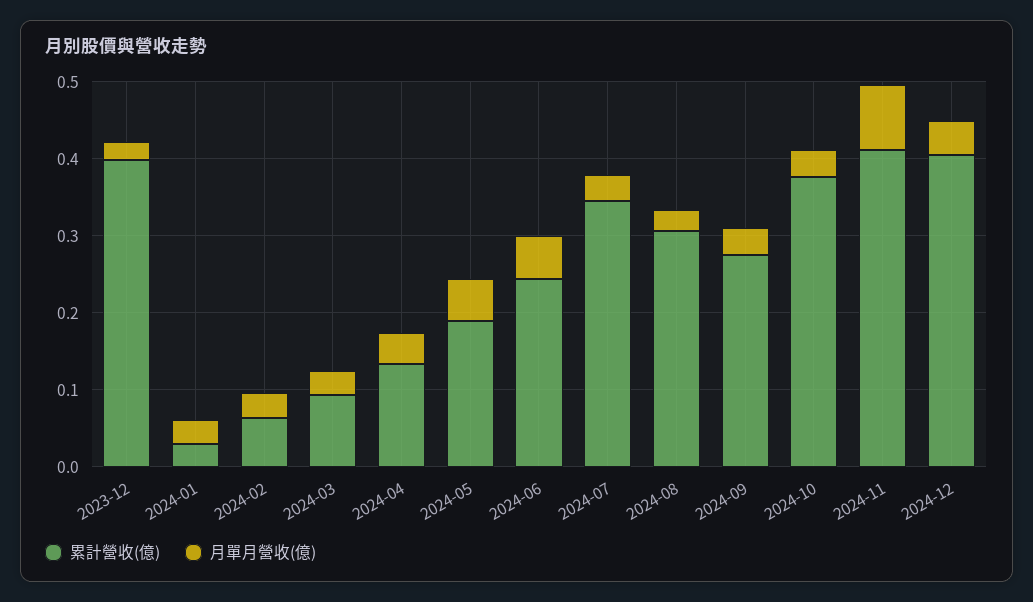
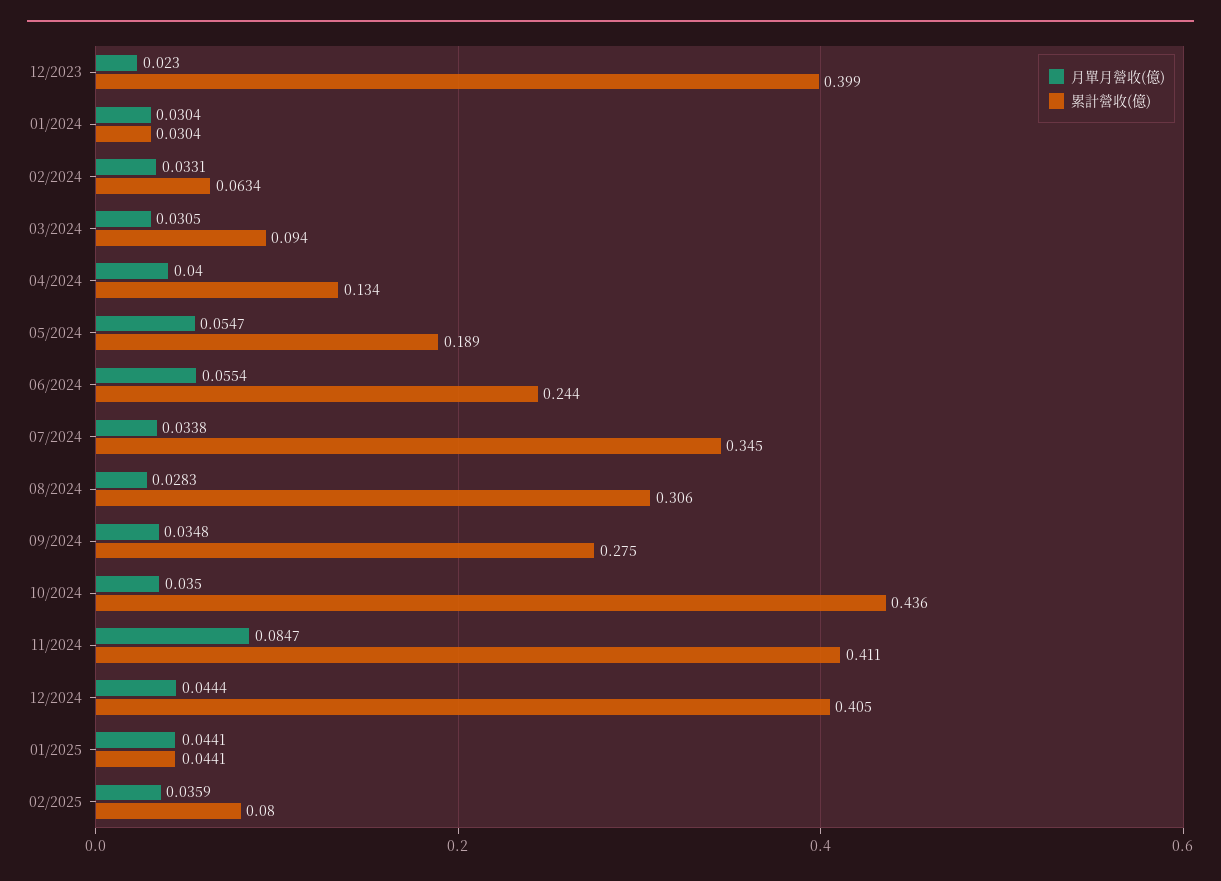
累計營收(億), 2024-10: 0.38 -> 0.436
月單月營收(億), 01/2025: none -> 0.0441
累計營收(億), 01/2025: none -> 0.0441
月單月營收(億), 02/2025: none -> 0.0359
累計營收(億), 02/2025: none -> 0.08

